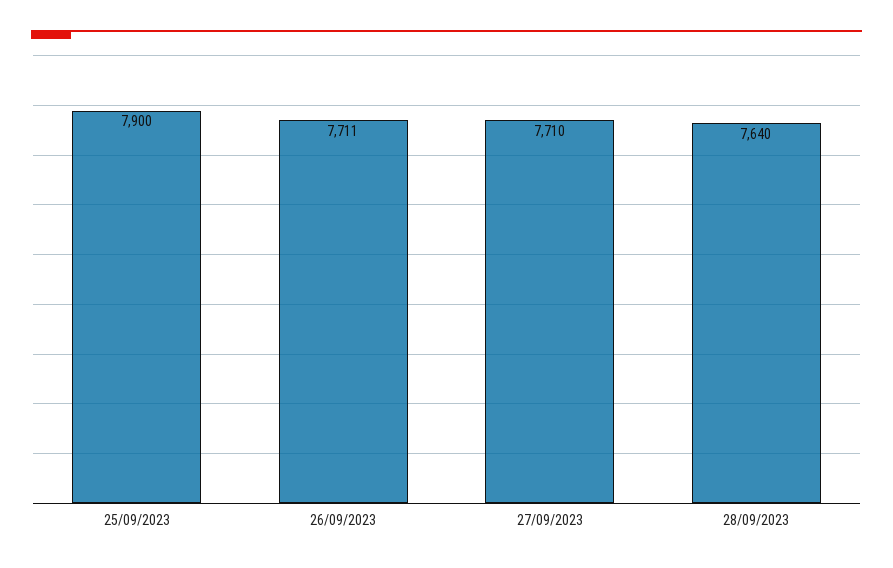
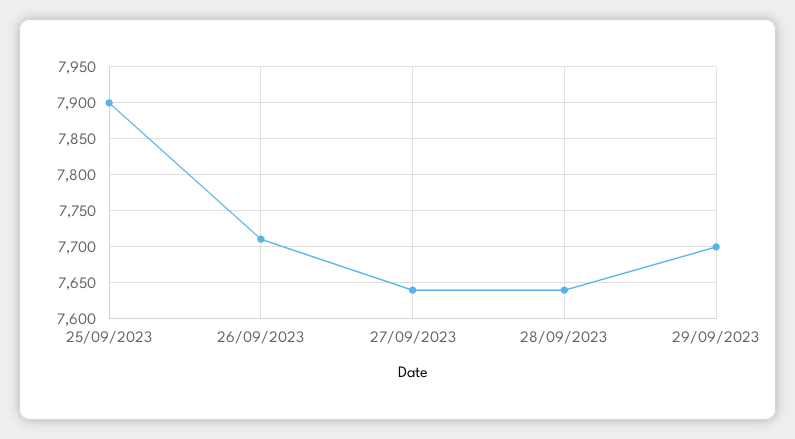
27/09/2023: 7710 -> 7640
29/09/2023: none -> 7700

